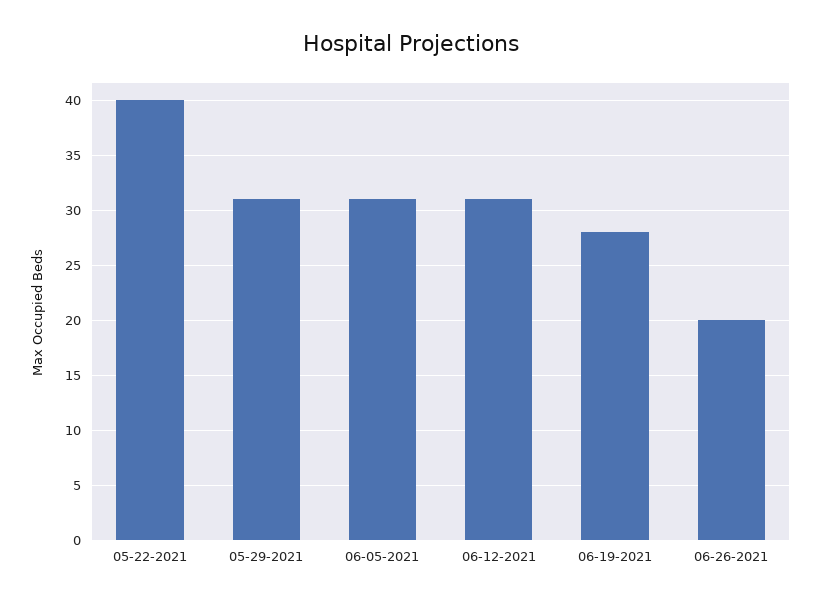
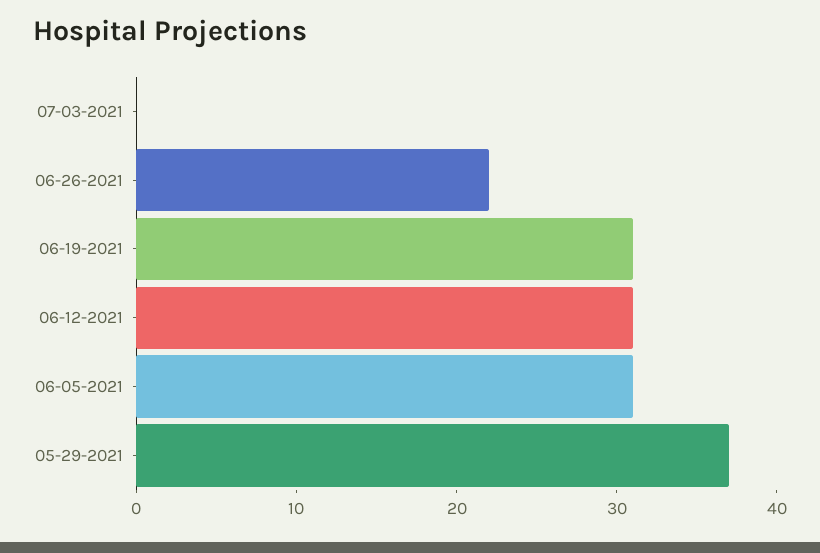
05-22-2021: 40 -> none
05-29-2021: 31 -> 37
06-19-2021: 28 -> 31
06-26-2021: 20 -> 22
07-03-2021: none -> 0

